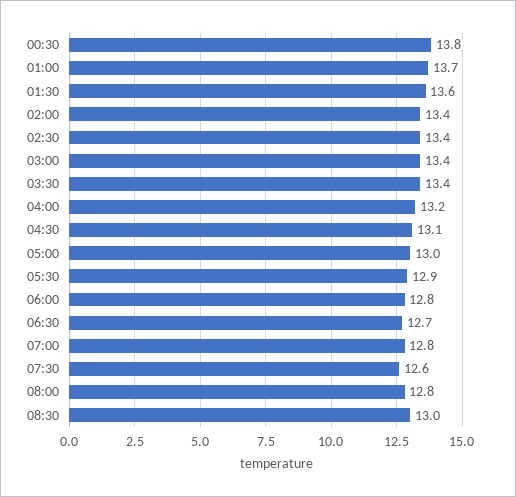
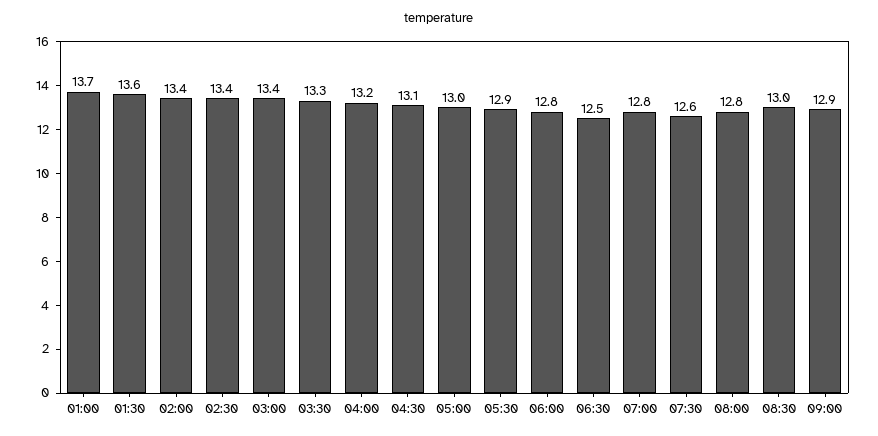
00:30: 13.8 -> none
03:30: 13.4 -> 13.3
06:30: 12.7 -> 12.5
09:00: none -> 12.9

